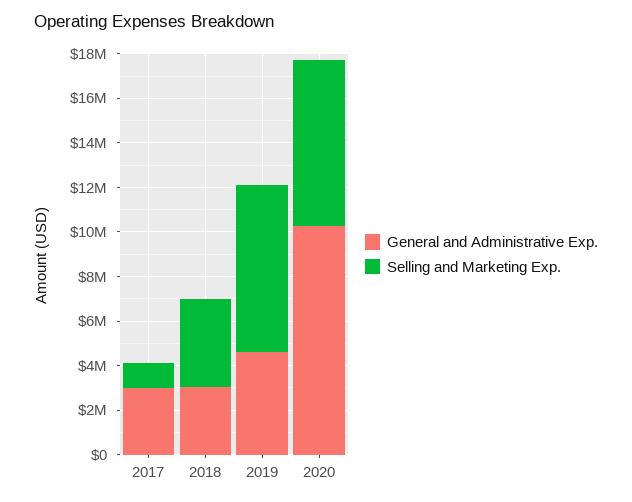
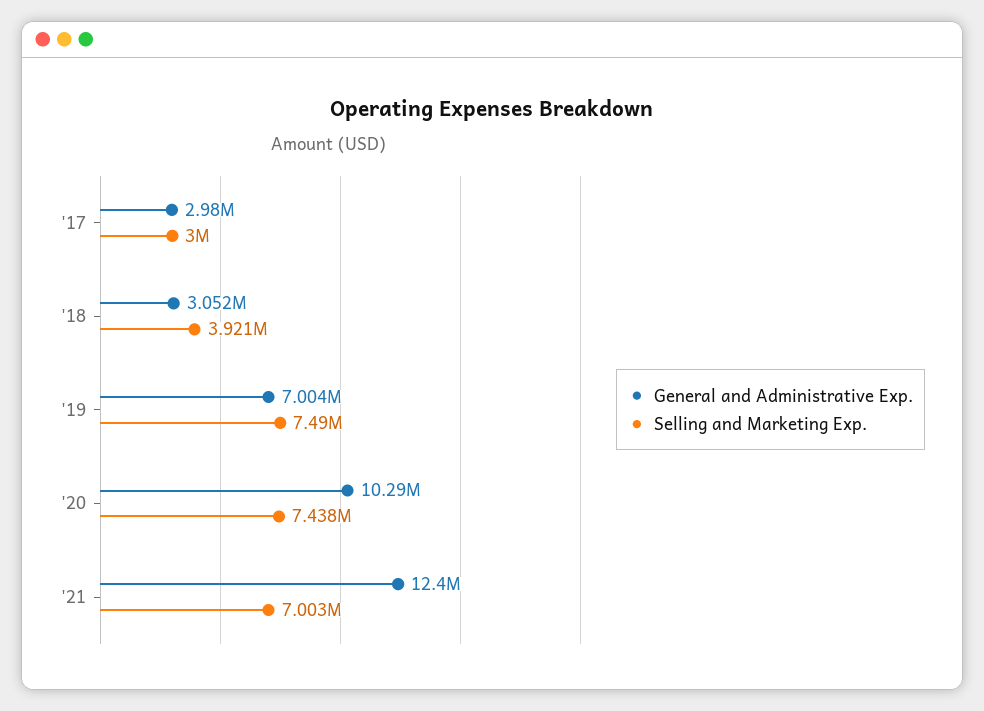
Selling and Marketing Exp., 2017: 1000000 -> 3000000
General and Administrative Exp., 2019: 4500000 -> 7004000
General and Administrative Exp., '21: none -> 12400000
Selling and Marketing Exp., '21: none -> 7003000

